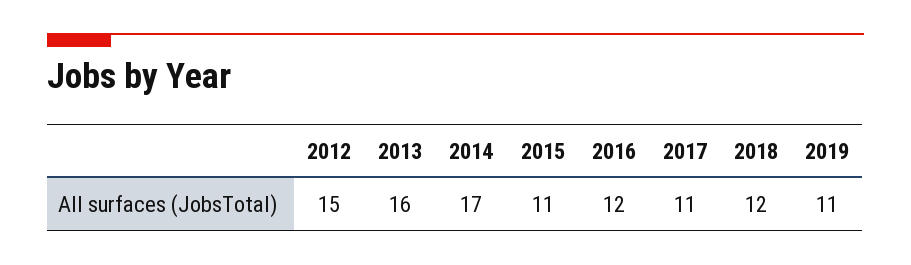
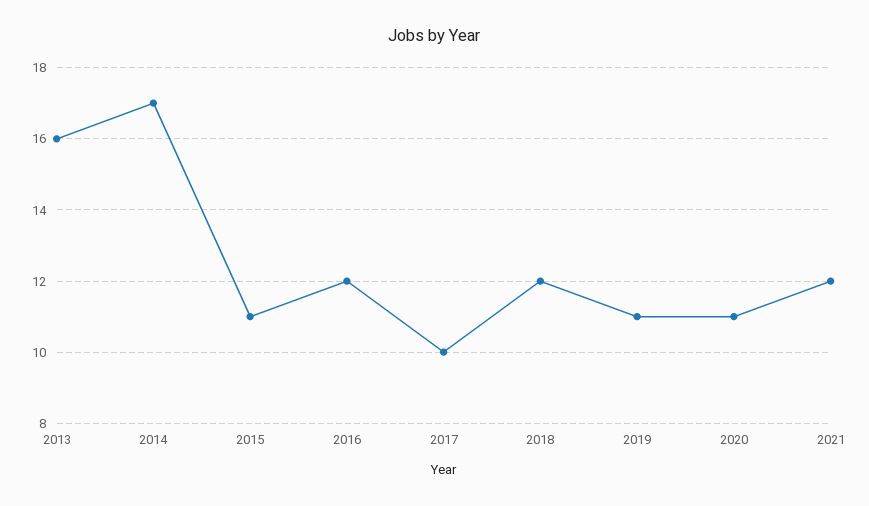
2012: 15 -> none
2017: 11 -> 10
2020: none -> 11
2021: none -> 12

